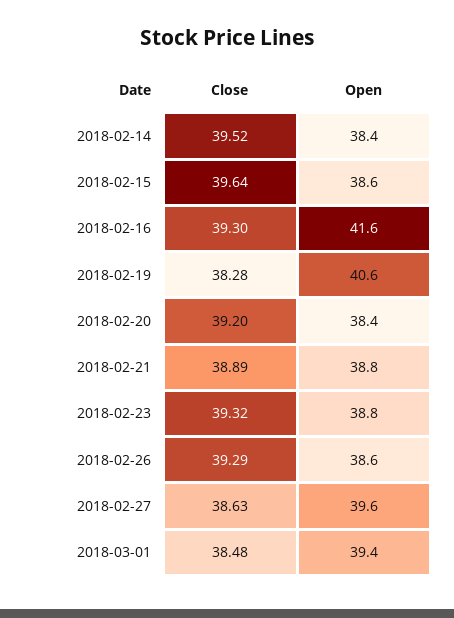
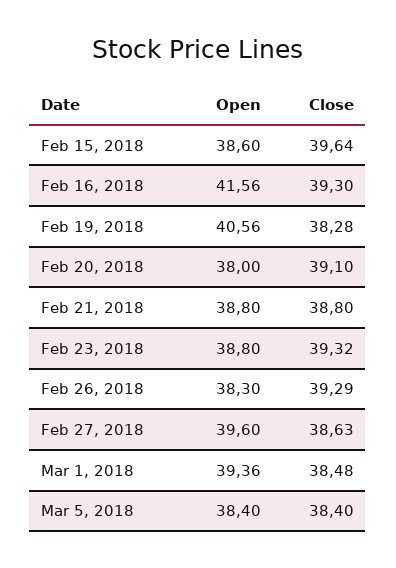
Close, 2018-02-14: 39.52 -> none
Open, 2018-02-14: 38.4 -> none
Close, 2018-02-20: 39.2 -> 39.1
Open, 2018-02-20: 38.4 -> 38
Close, 2018-02-21: 38.89 -> 38.8
Open, 2018-02-26: 38.6 -> 38.3
Open, Mar 5, 2018: none -> 38.4
Close, Mar 5, 2018: none -> 38.4

